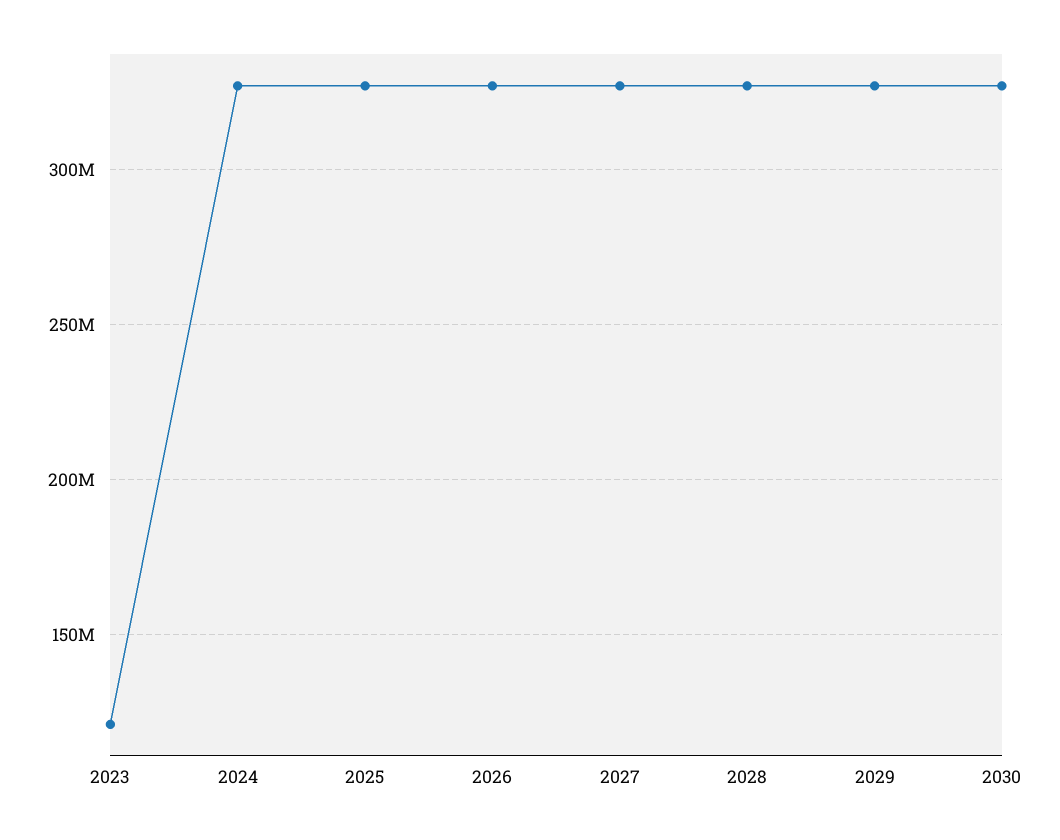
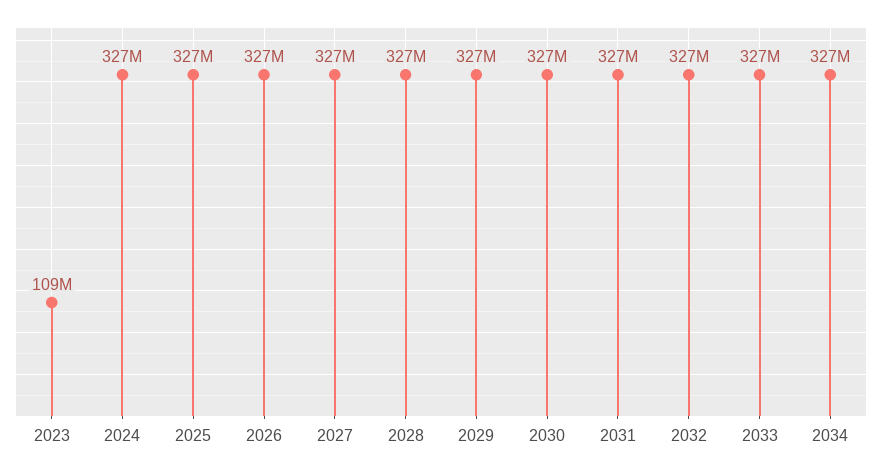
2023: 120000000 -> 109000000
2031: none -> 327000000
2032: none -> 327000000
2033: none -> 327000000
2034: none -> 327000000

